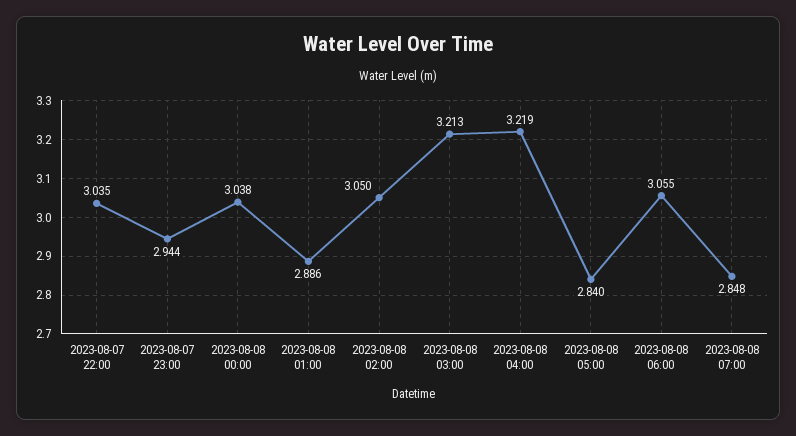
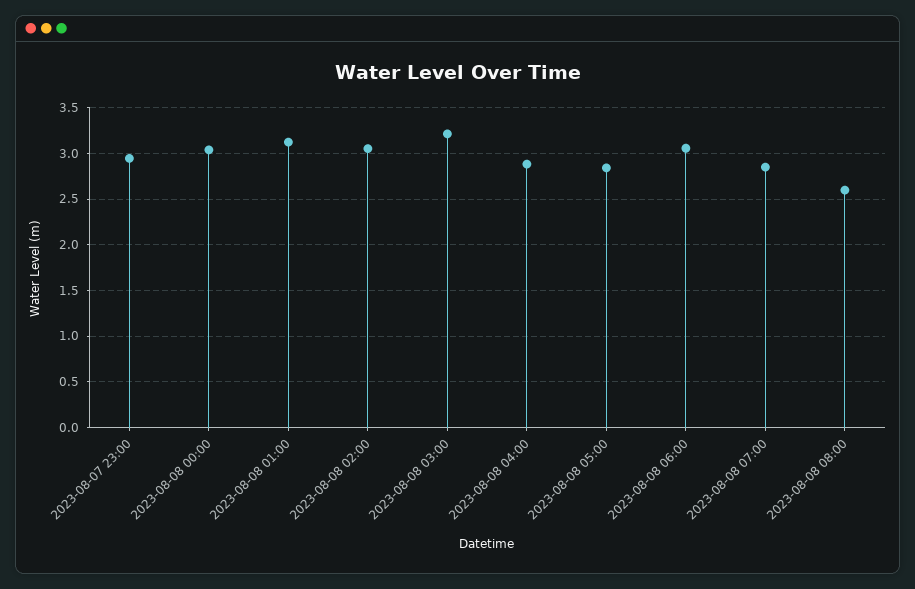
2023-08-07 22:00: 3.035 -> none
2023-08-08 01:00: 2.886 -> 3.1
2023-08-08 04:00: 3.219 -> 2.9
2023-08-08 08:00: none -> 2.6

